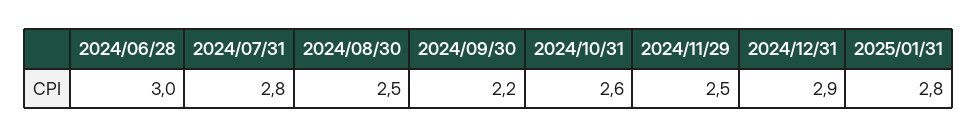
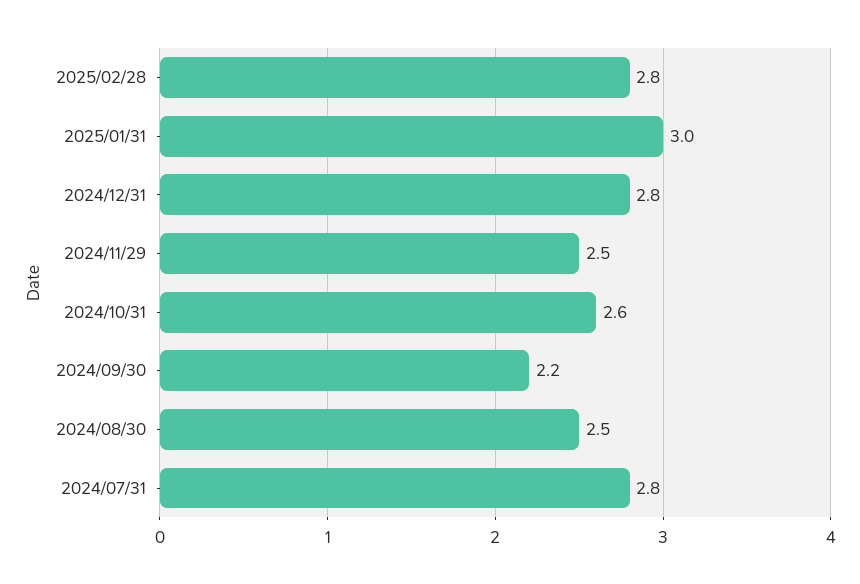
2024/06/28: 3 -> none
2024/12/31: 2.9 -> 2.8
2025/01/31: 2.8 -> 3
2025/02/28: none -> 2.8

